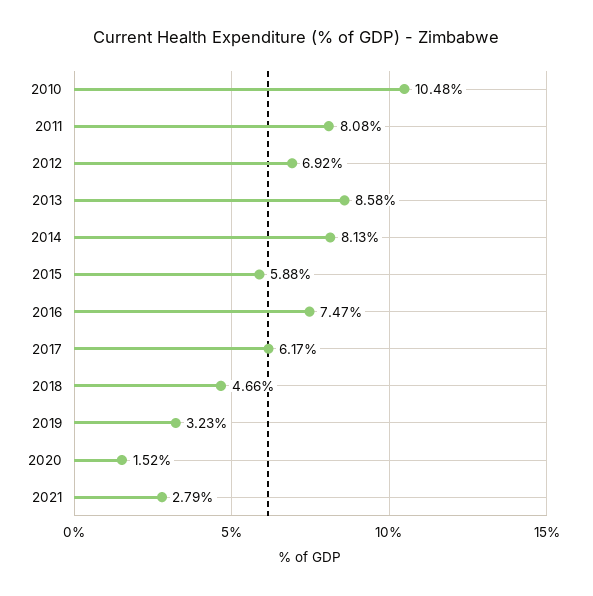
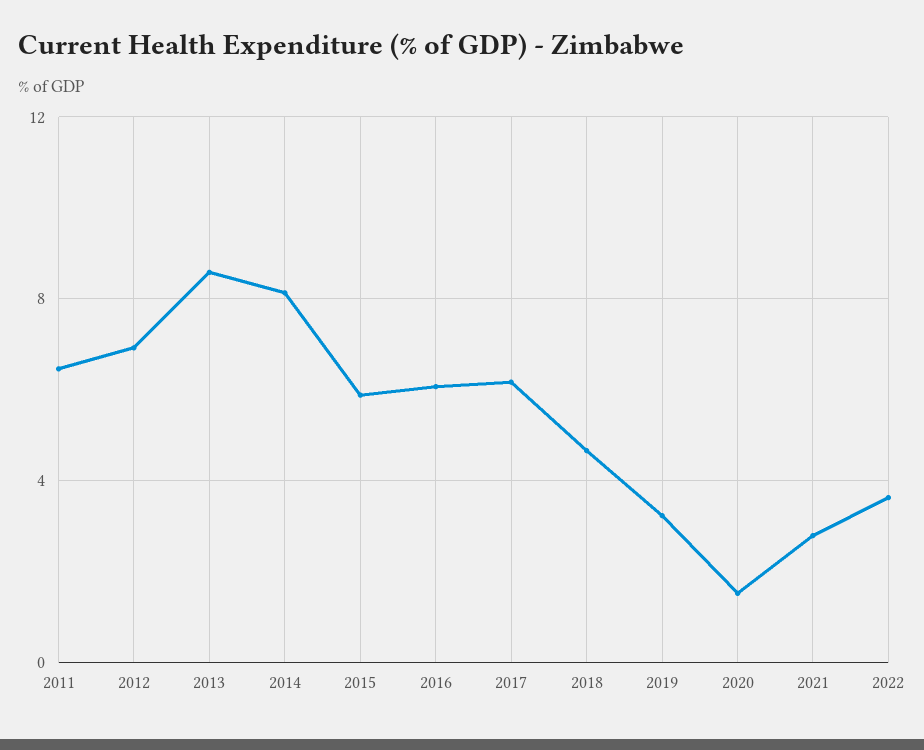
2010: 10.48 -> none
2011: 8.08 -> 6.5
2016: 7.47 -> 6
2022: none -> 3.5

